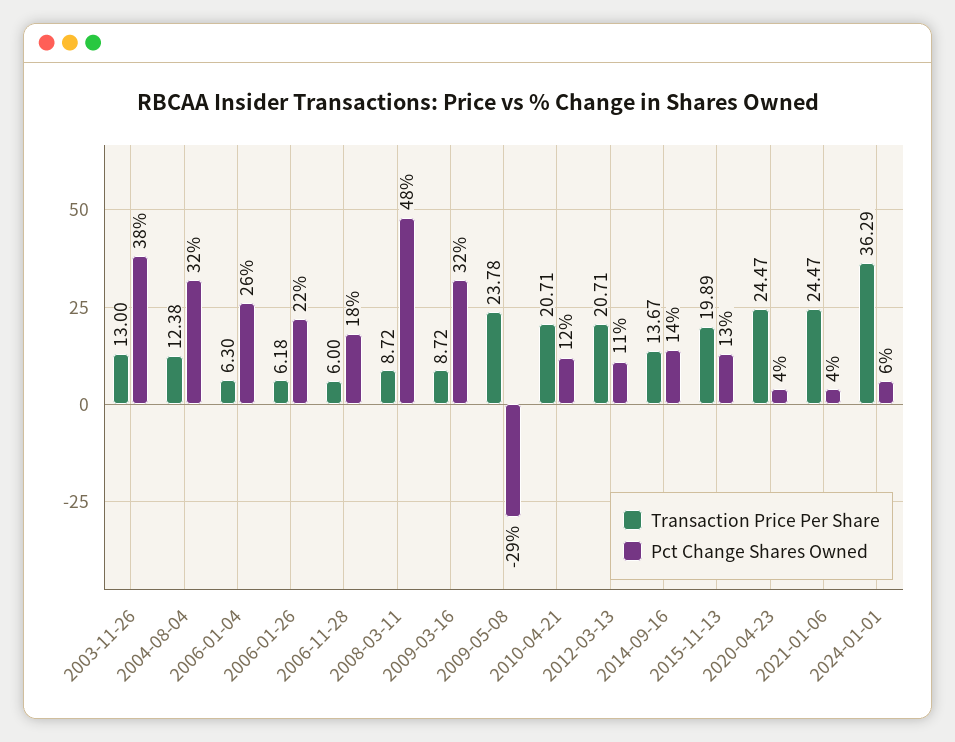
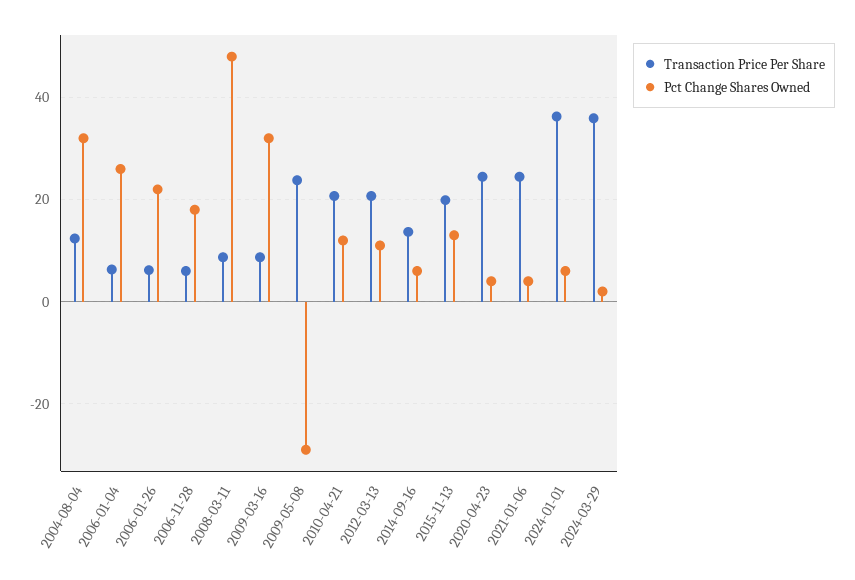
Transaction Price Per Share, 2003-11-26: 13 -> none
Pct Change Shares Owned, 2003-11-26: 38 -> none
Pct Change Shares Owned, 2014-09-16: 14 -> 6
Transaction Price Per Share, 2024-03-29: none -> 36
Pct Change Shares Owned, 2024-03-29: none -> 2

